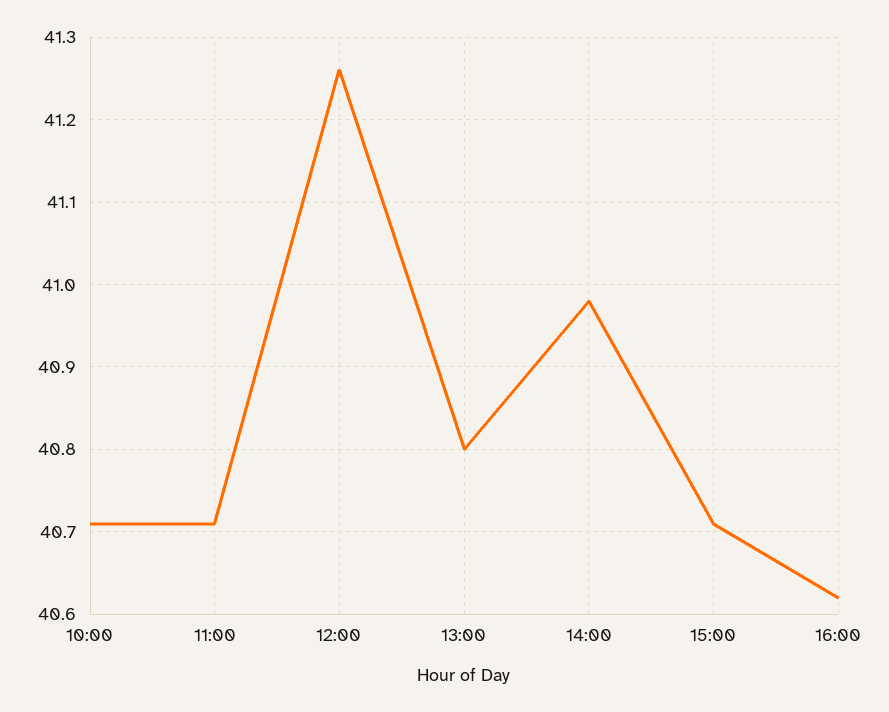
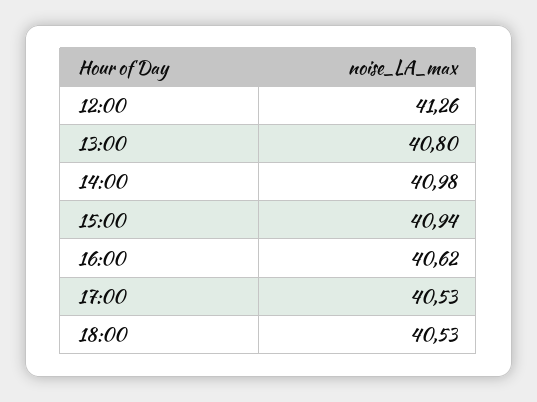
10:00: 40.71 -> none
11:00: 40.71 -> none
15:00: 40.71 -> 40.94
17:00: none -> 40.53
18:00: none -> 40.53

